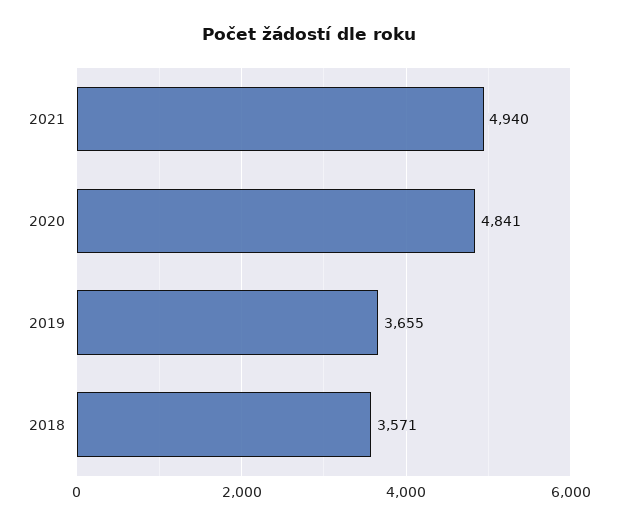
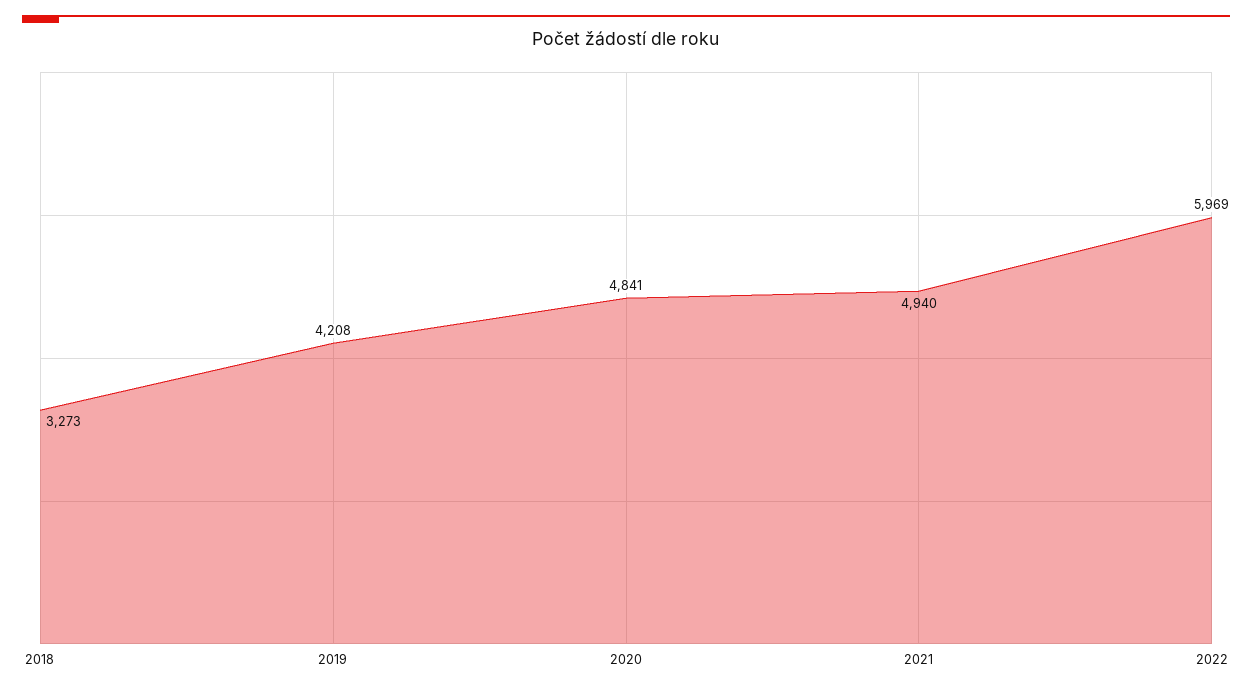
2019: 3655 -> 4208
2018: 3571 -> 3273
2022: none -> 5969

